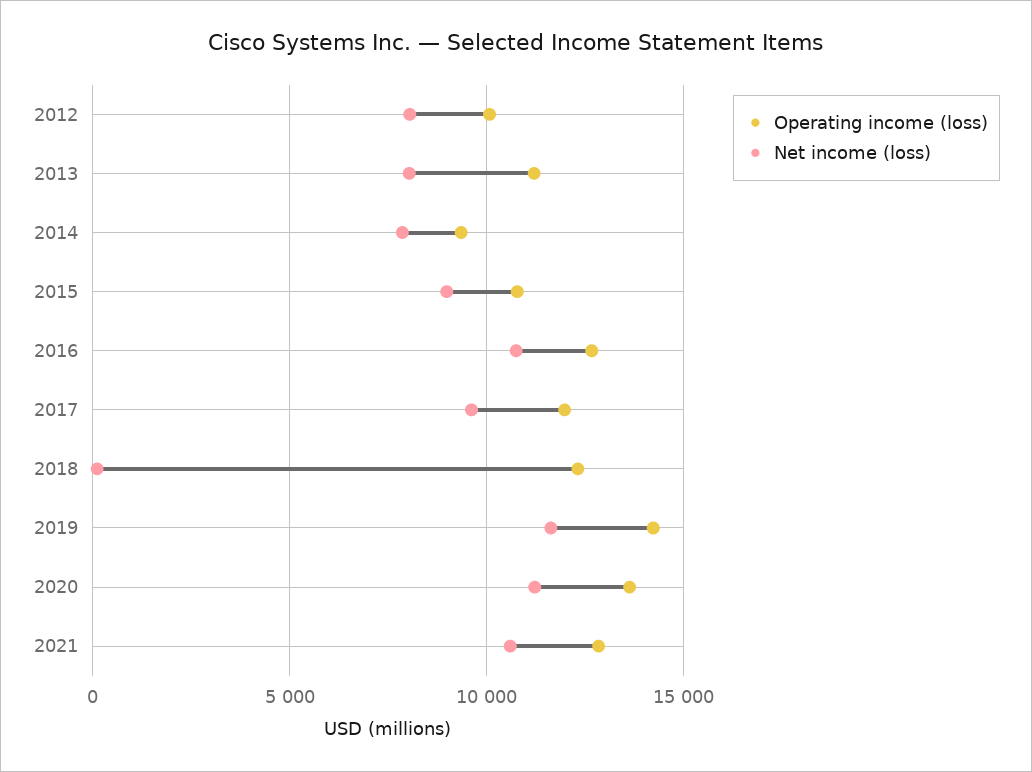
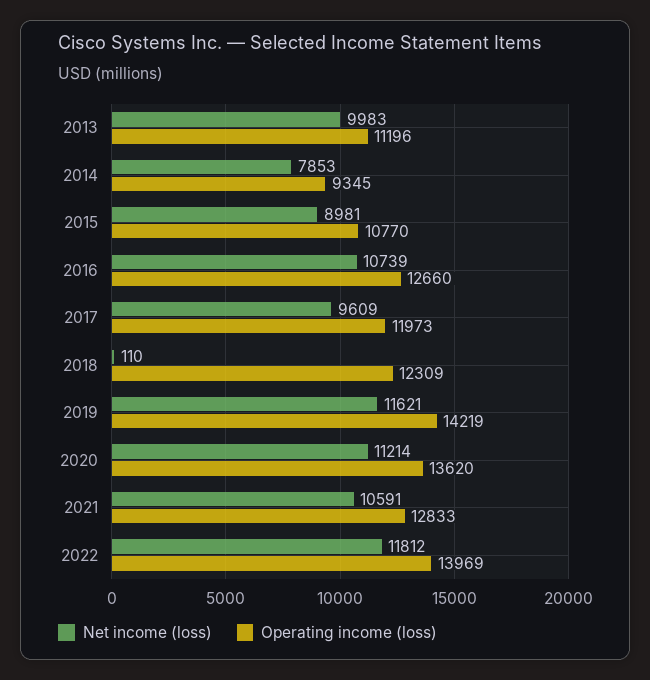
Operating income (loss), 2012: 10000 -> none
Net income (loss), 2012: 8000 -> none
Net income (loss), 2013: 8000 -> 9983
Net income (loss), 2022: none -> 11812
Operating income (loss), 2022: none -> 13969

